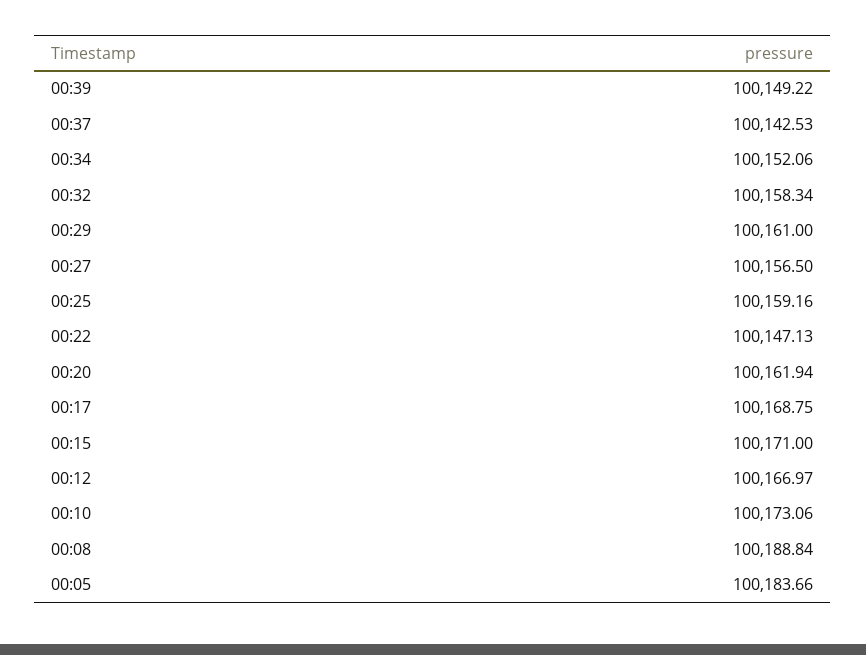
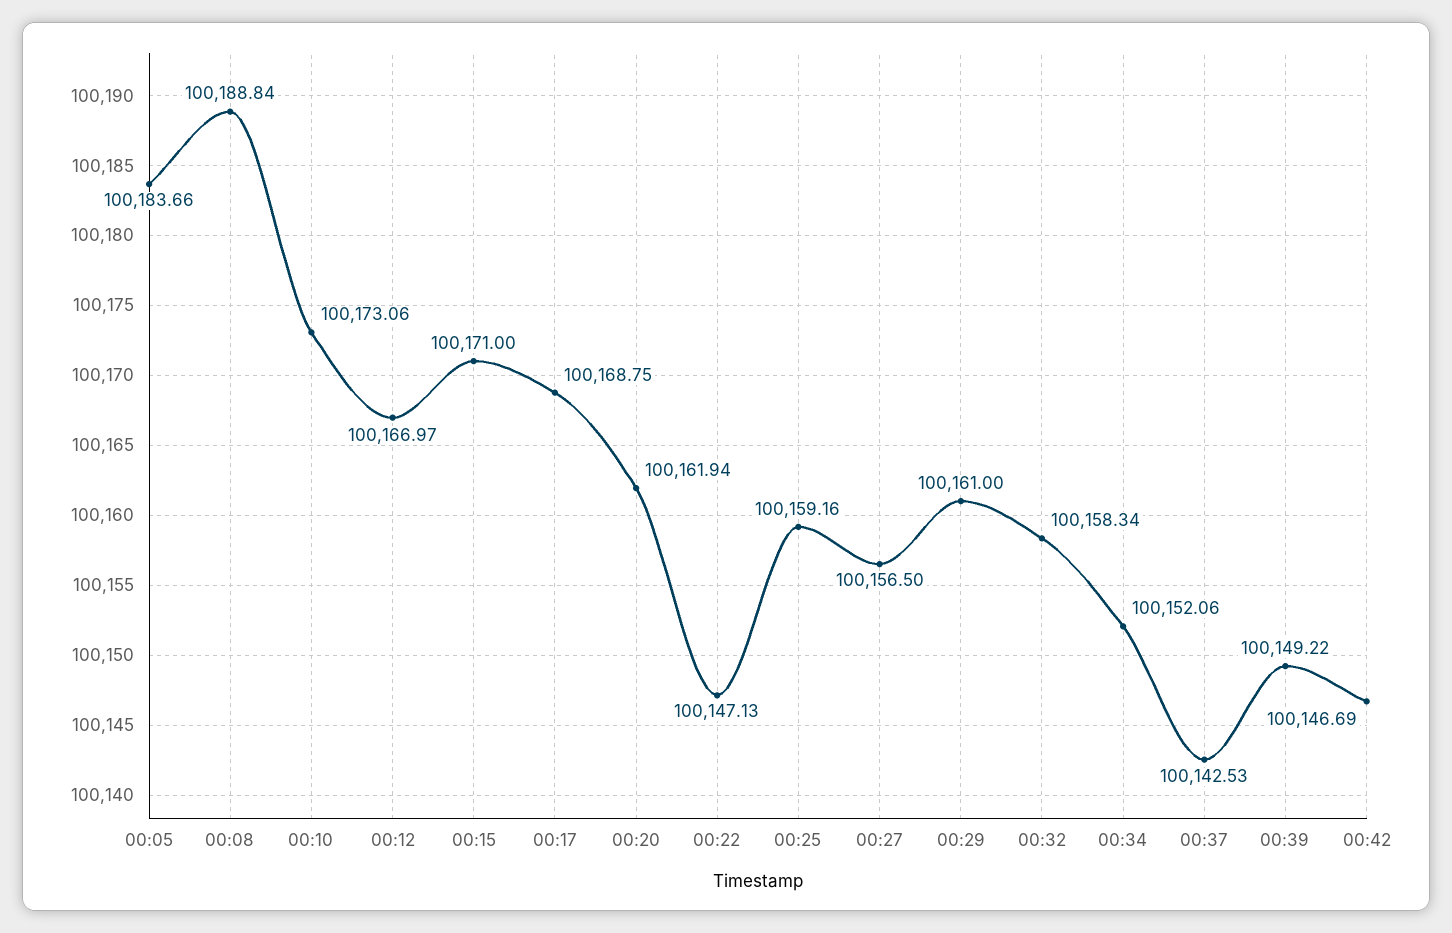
00:42: none -> 100146.69

